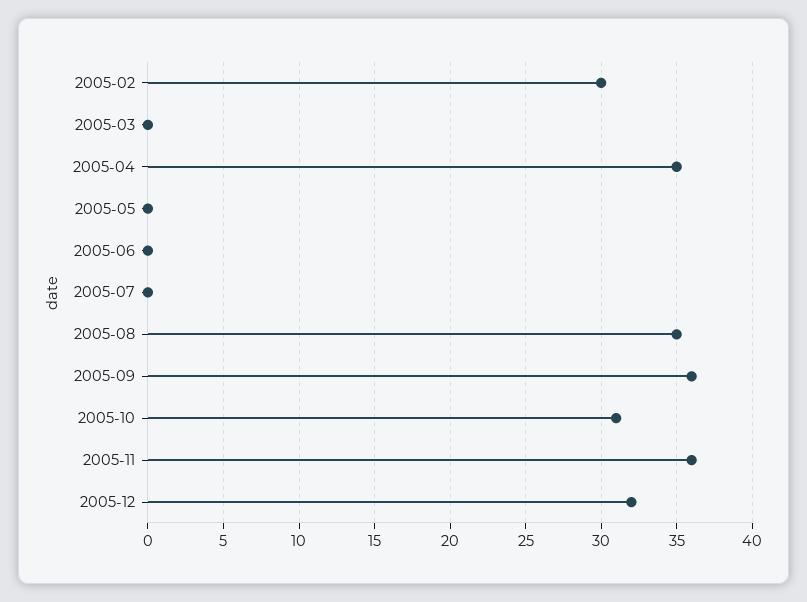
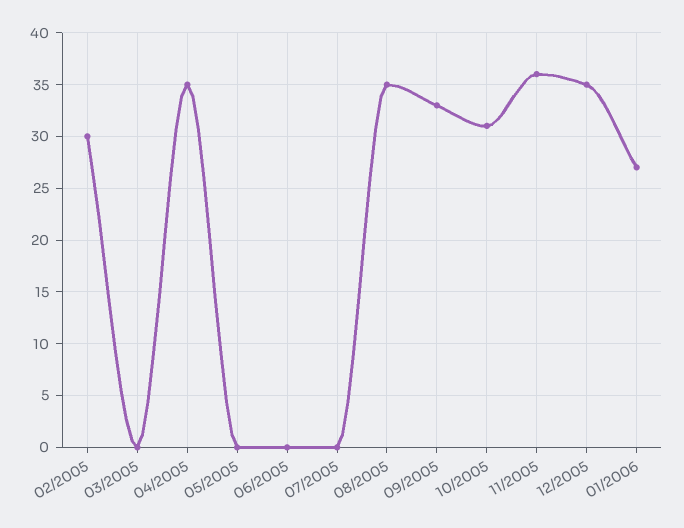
2005-09: 36 -> 33
2005-12: 32 -> 35
01/2006: none -> 27

